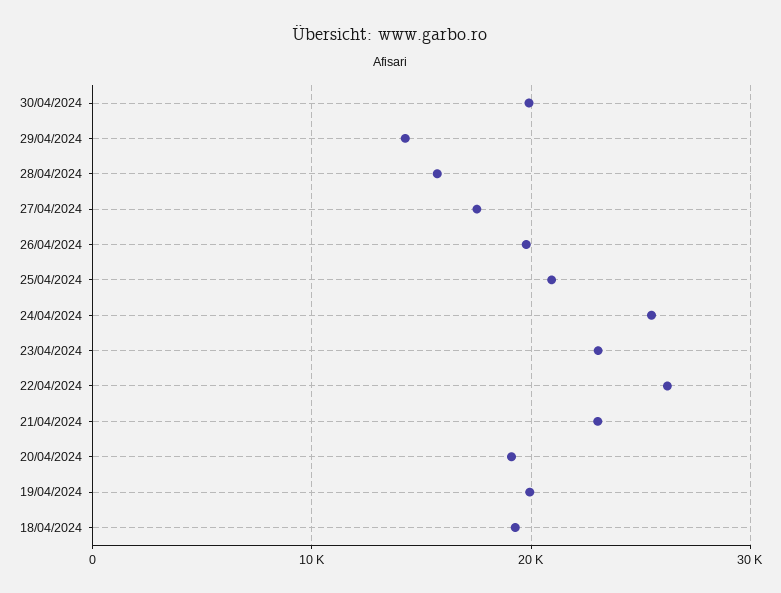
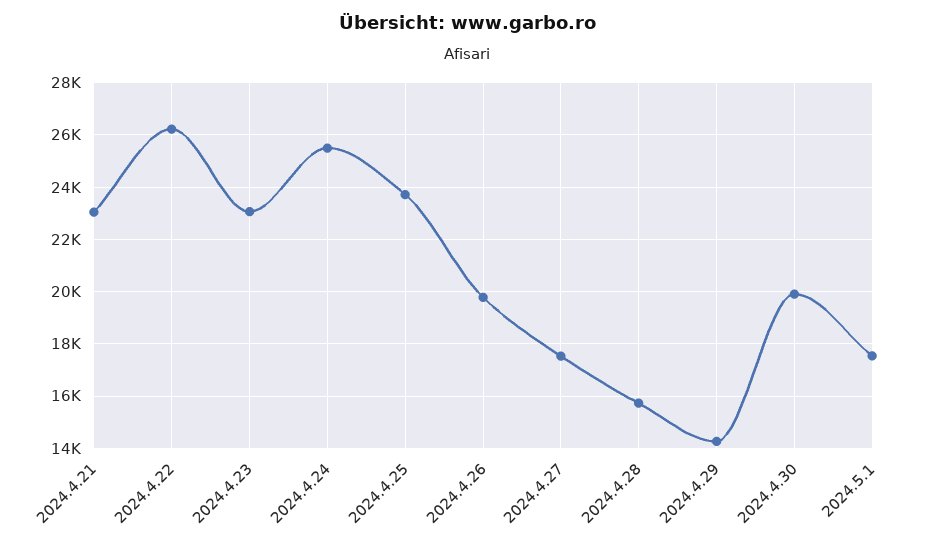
25/04/2024: 21000 -> 23750
20/04/2024: 19000 -> none
19/04/2024: 20000 -> none
18/04/2024: 19000 -> none
2024.5.1: none -> 17500

